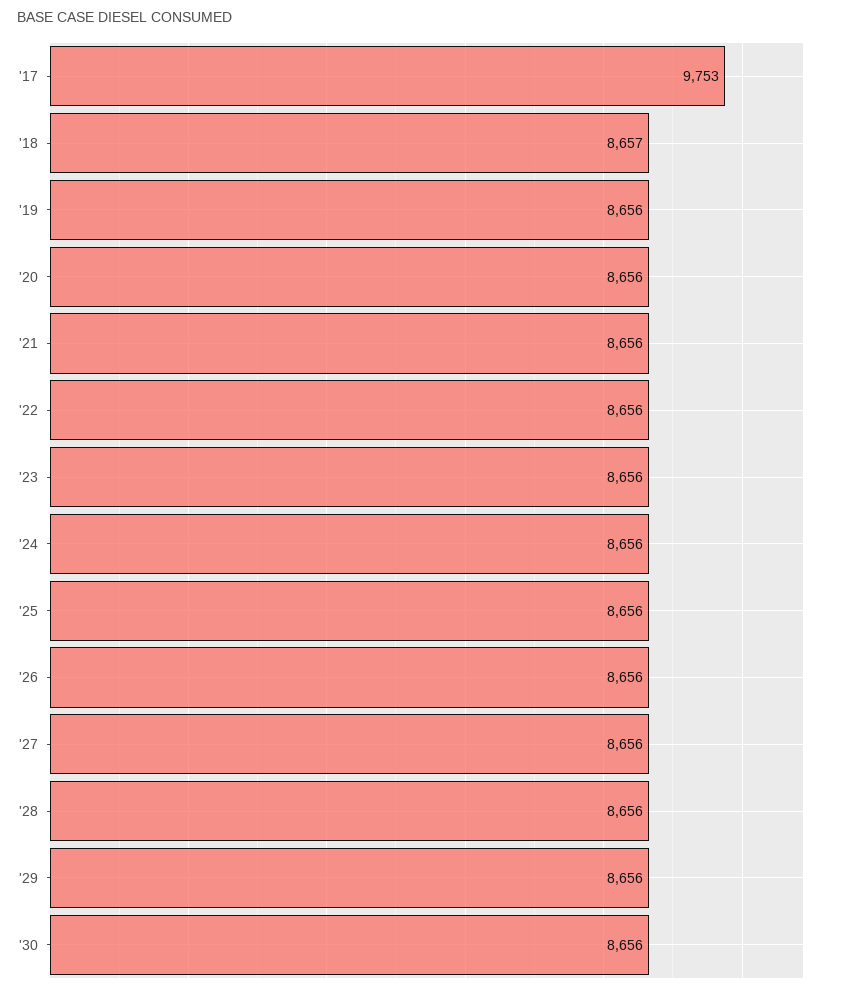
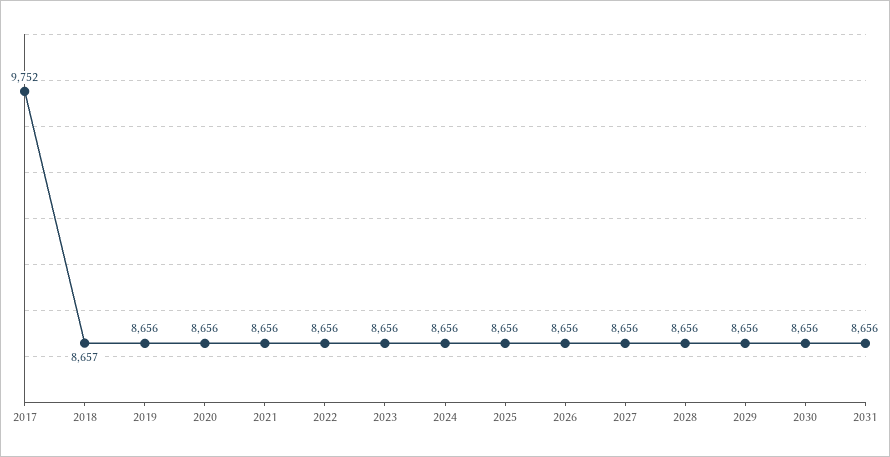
'17: 9753 -> 9752
2031: none -> 8656

